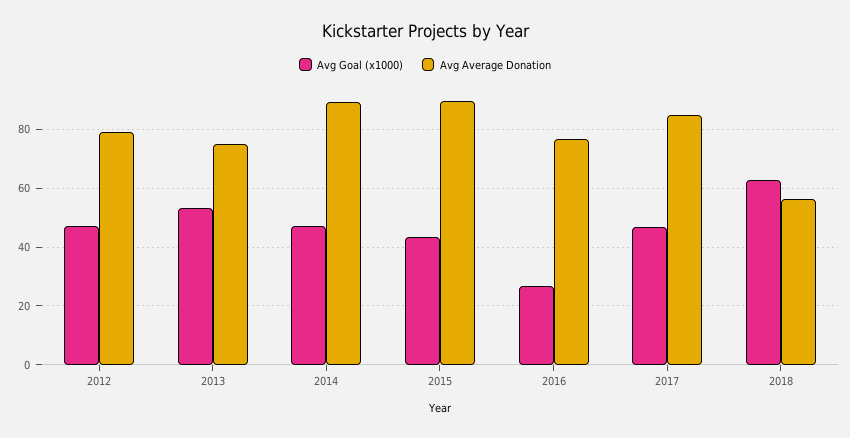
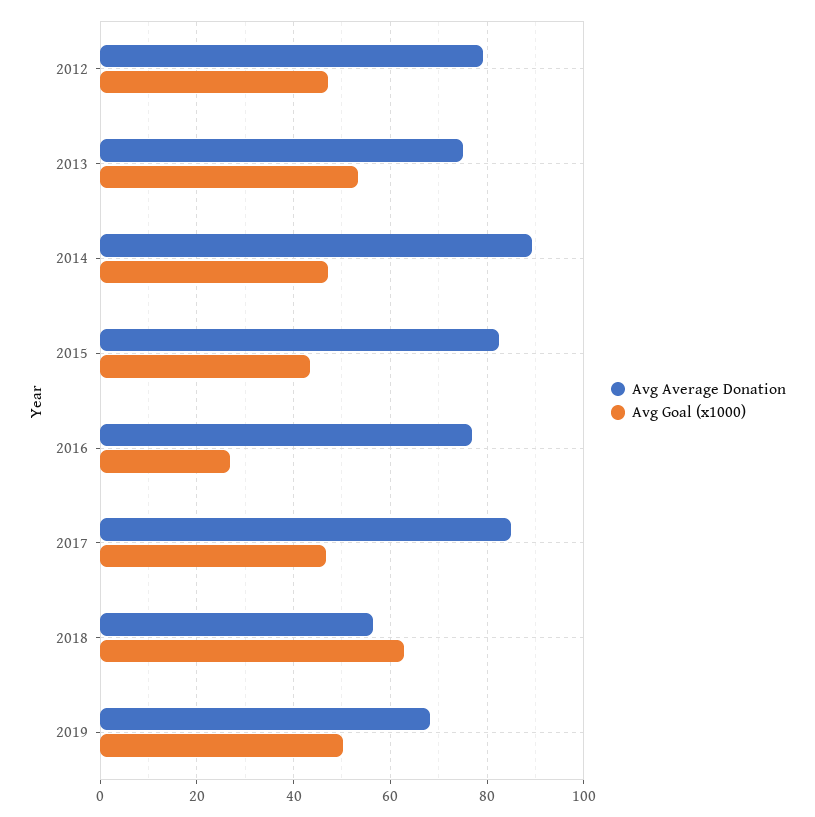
Avg Average Donation, 2015: 90 -> 82
Avg Average Donation, 2019: none -> 68
Avg Goal (x1000), 2019: none -> 50

